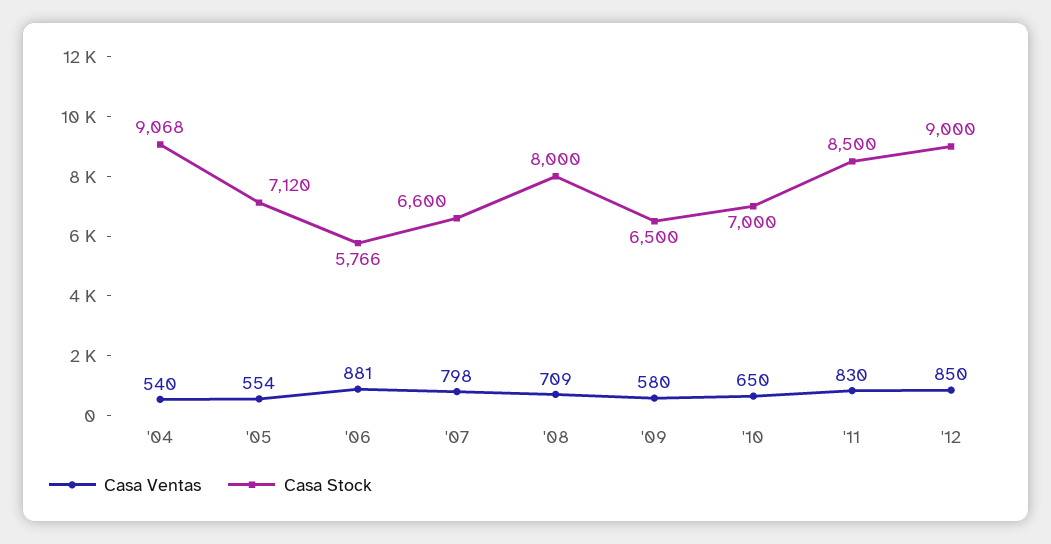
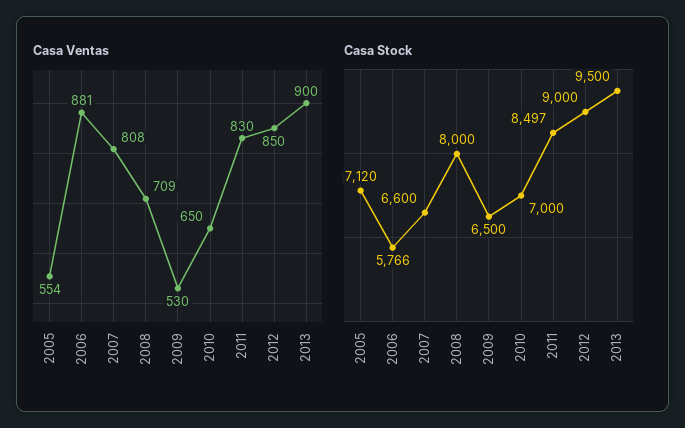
Casa Ventas, '04: 540 -> none
Casa Stock, '04: 9068 -> none
Casa Ventas, '07: 798 -> 808
Casa Ventas, '09: 580 -> 530
Casa Stock, '11: 8500 -> 8497
Casa Ventas, 2013: none -> 900
Casa Stock, 2013: none -> 9500

